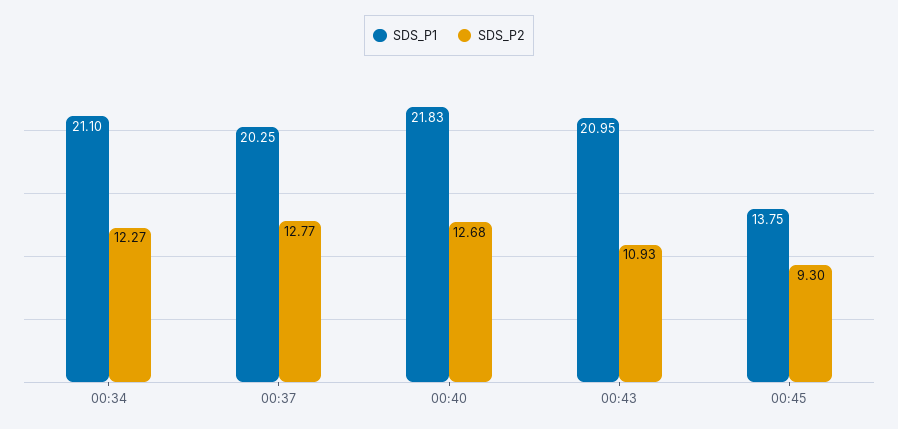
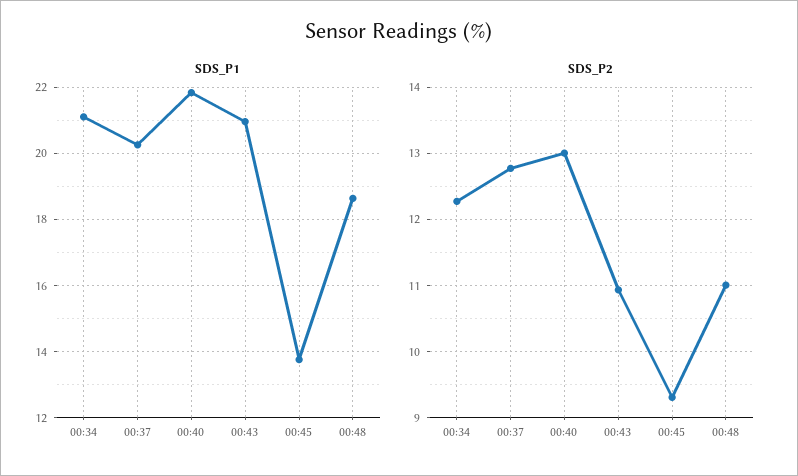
SDS_P2, 00:40: 12.68 -> 13
SDS_P1, 00:48: none -> 18.6
SDS_P2, 00:48: none -> 11

